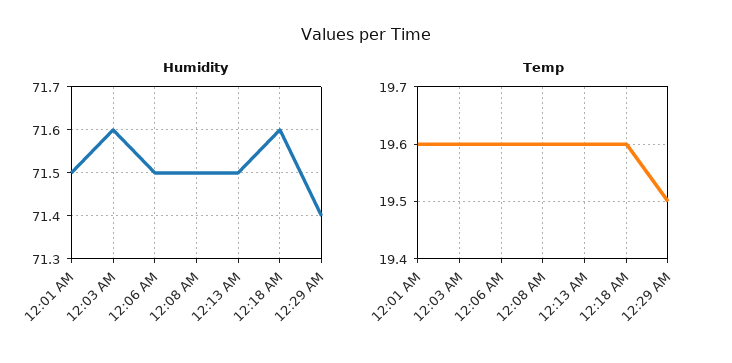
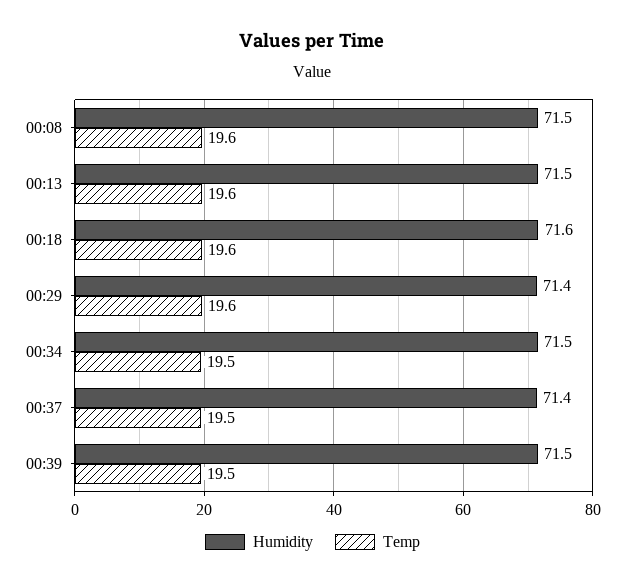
Humidity, 12:01 AM: 71.5 -> none
Humidity, 12:03 AM: 71.6 -> none
Humidity, 12:06 AM: 71.5 -> none
Temp, 12:01 AM: 19.6 -> none
Temp, 12:03 AM: 19.6 -> none
Temp, 12:06 AM: 19.6 -> none
Temp, 12:29 AM: 19.5 -> 19.6
Humidity, 00:34: none -> 71.5
Temp, 00:34: none -> 19.5
Humidity, 00:37: none -> 71.4
Temp, 00:37: none -> 19.5
Humidity, 00:39: none -> 71.5
Temp, 00:39: none -> 19.5

